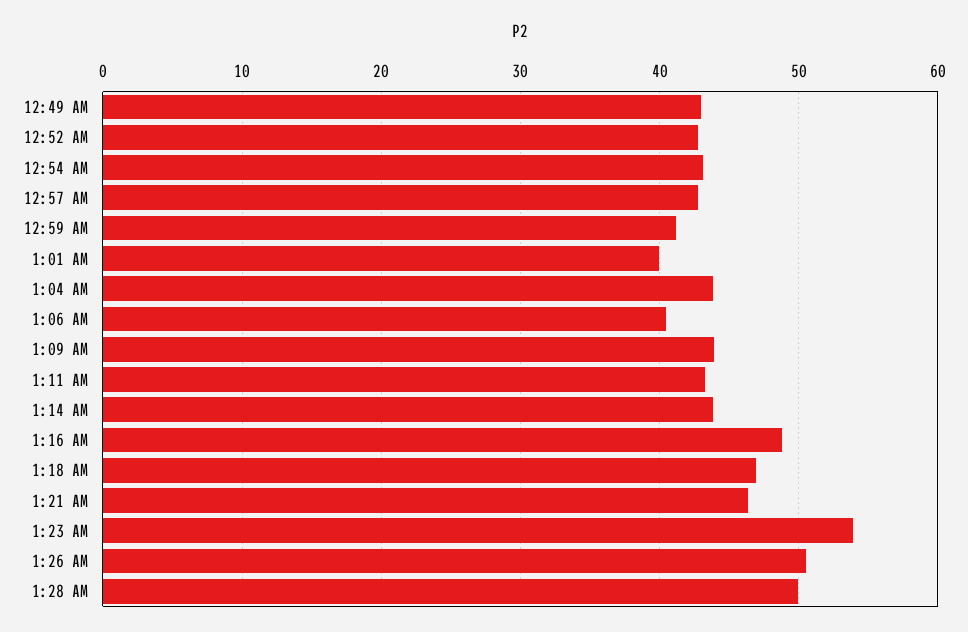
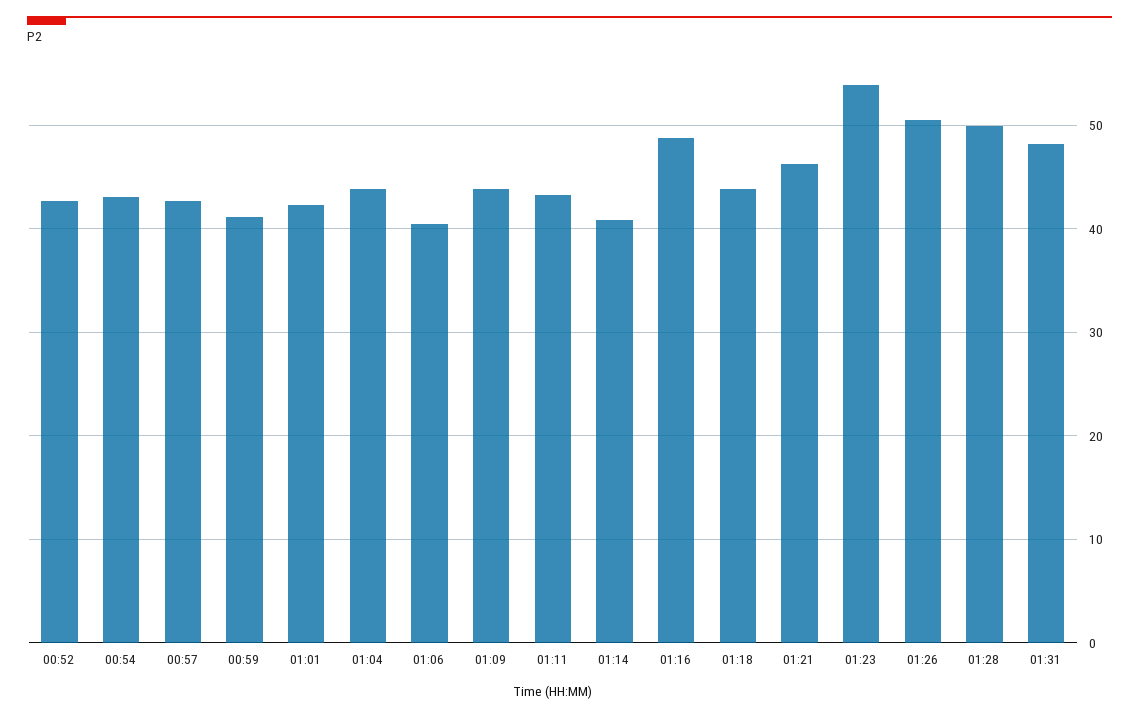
12:49 AM: 43 -> none
1:01 AM: 40 -> 42
1:14 AM: 44 -> 41
1:18 AM: 47 -> 44
01:31: none -> 48

